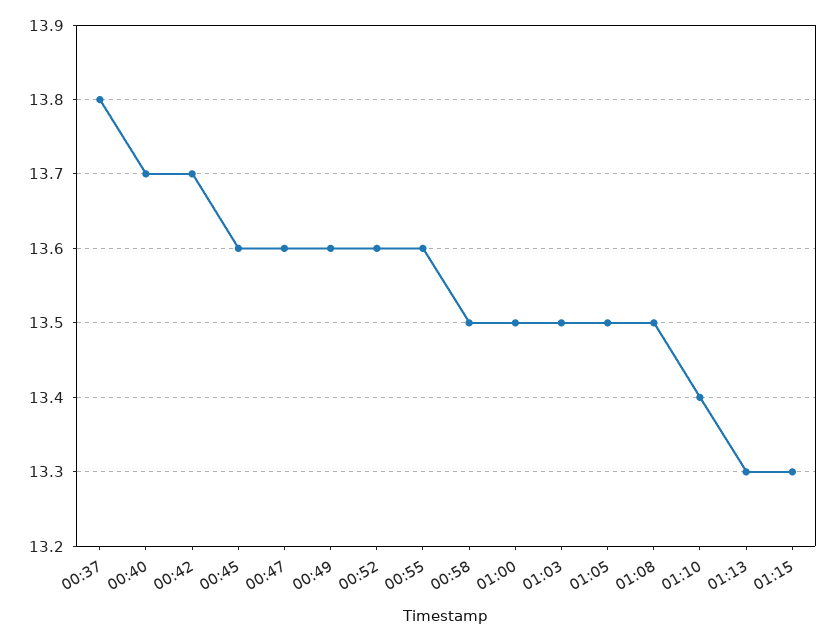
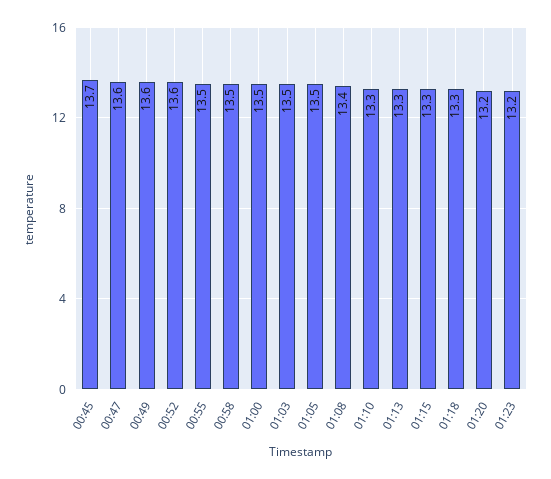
00:37: 13.8 -> none
00:40: 13.7 -> none
00:42: 13.7 -> none
00:45: 13.6 -> 13.7
00:55: 13.6 -> 13.5
01:08: 13.5 -> 13.4
01:10: 13.4 -> 13.3
01:18: none -> 13.3
01:20: none -> 13.2
01:23: none -> 13.2

